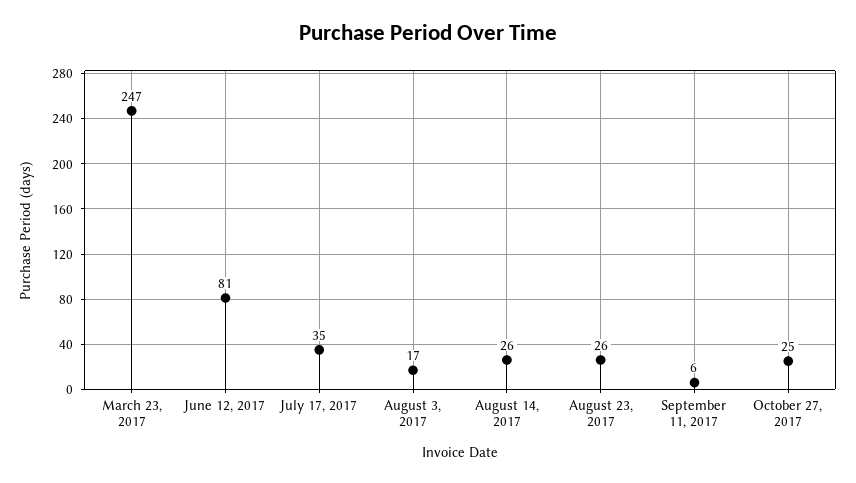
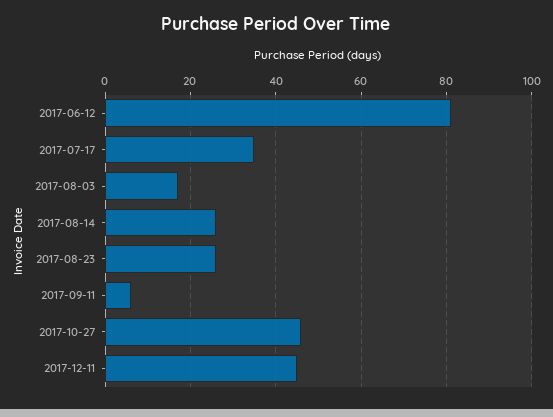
March 23, 2017: 247 -> none
October 27, 2017: 25 -> 45
2017-12-11: none -> 45

